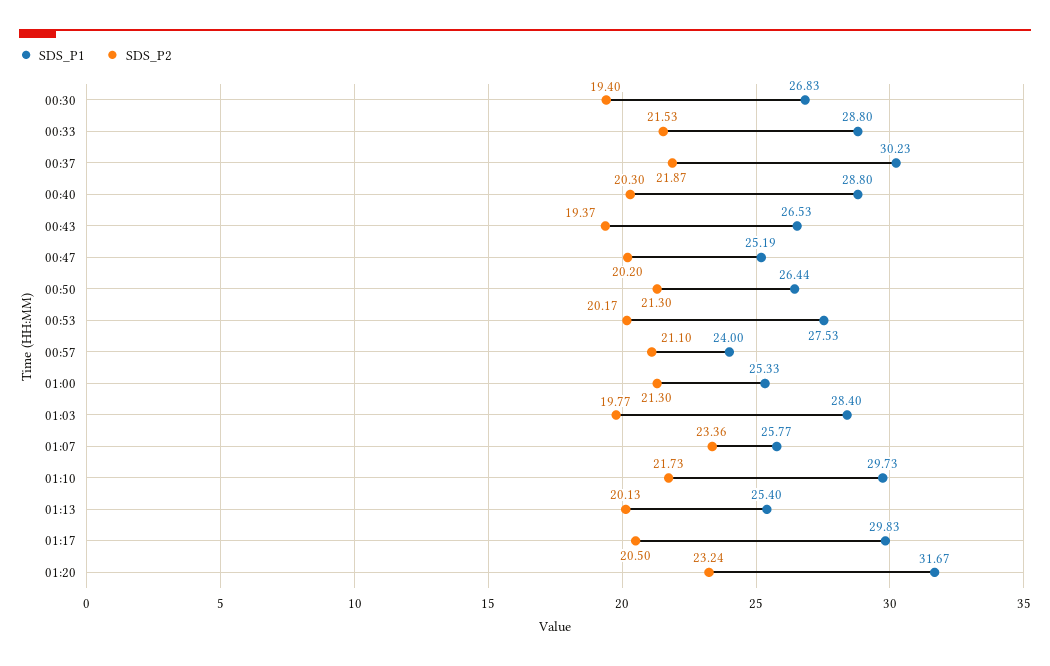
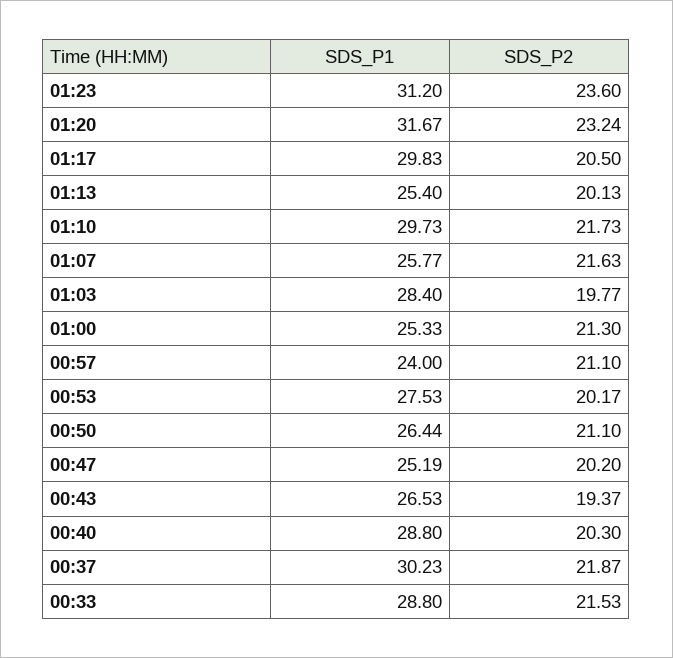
SDS_P1, 00:30: 26.83 -> none
SDS_P2, 00:30: 19.4 -> none
SDS_P2, 00:50: 21.3 -> 21.1
SDS_P2, 01:07: 23.36 -> 21.63
SDS_P1, 01:23: none -> 31.2
SDS_P2, 01:23: none -> 23.6

